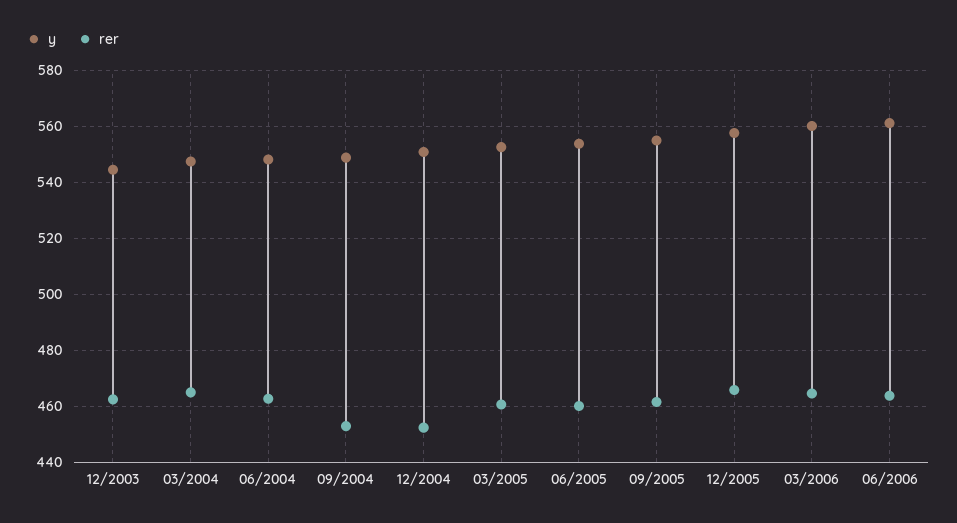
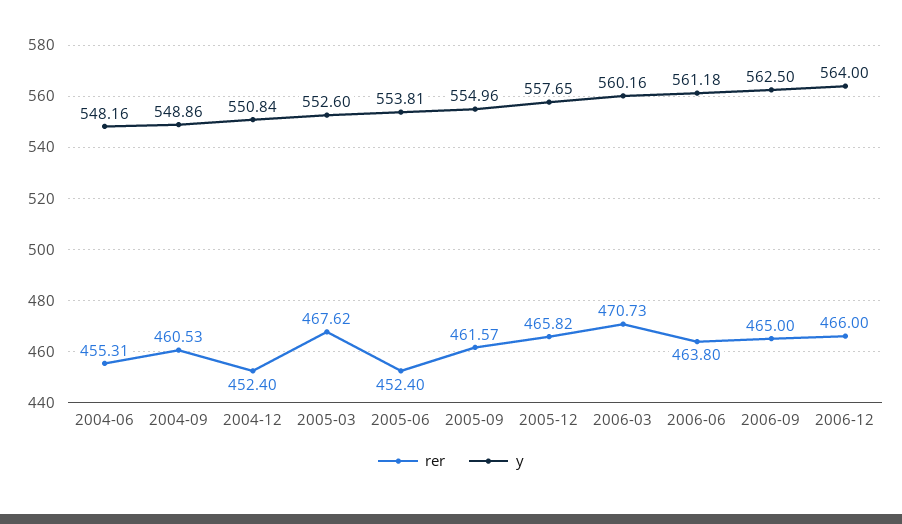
y, 12/2003: 545 -> none
rer, 12/2003: 462.5 -> none
y, 03/2004: 547.5 -> none
rer, 03/2004: 465 -> none
rer, 06/2004: 462.5 -> 455.31
rer, 09/2004: 452.5 -> 460.53
rer, 03/2005: 460 -> 467.62
rer, 06/2005: 460 -> 452.4
rer, 03/2006: 465 -> 470.73
rer, 2006-09: none -> 465
y, 2006-09: none -> 562.5
rer, 2006-12: none -> 466
y, 2006-12: none -> 564

